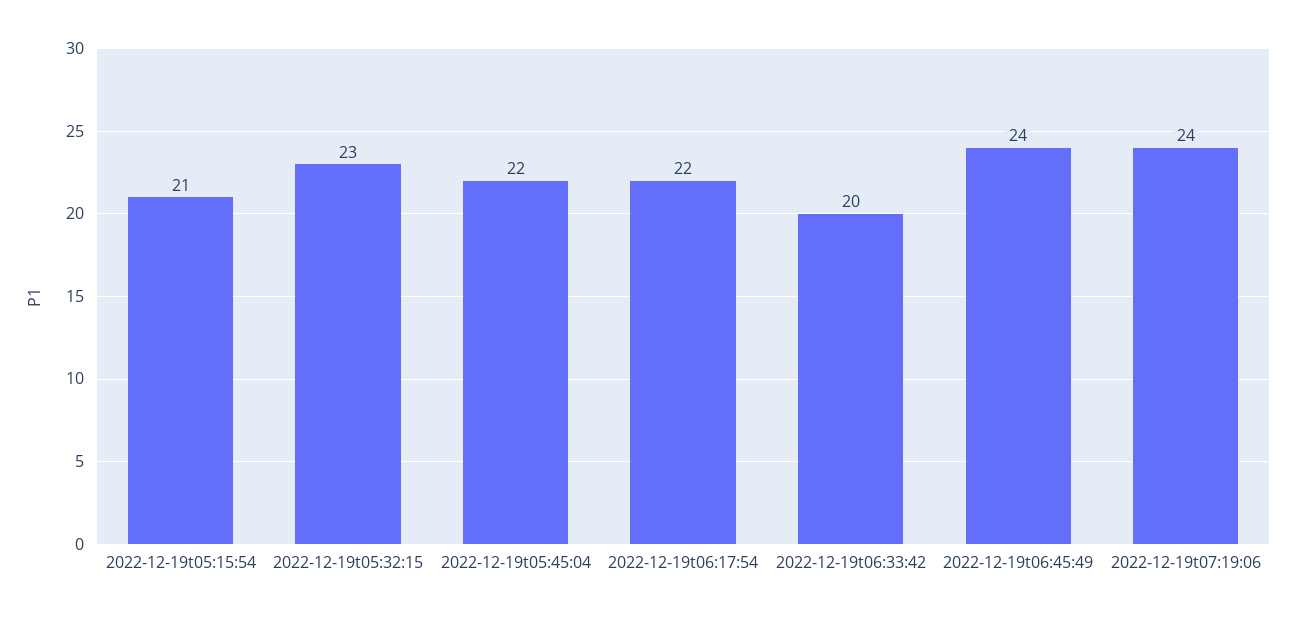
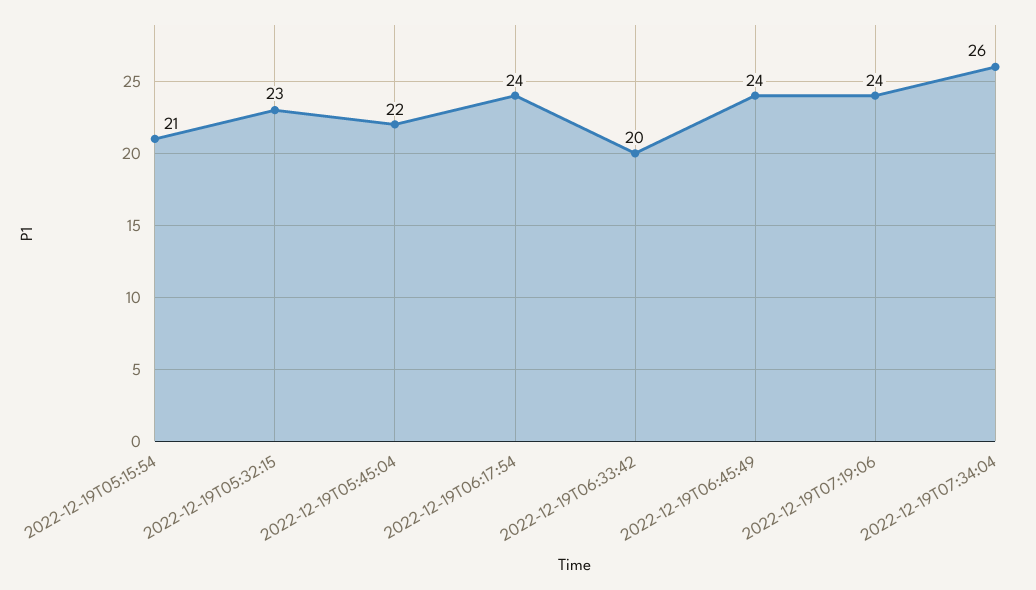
2022-12-19t06:17:54: 22 -> 24
2022-12-19T07:34:04: none -> 26

